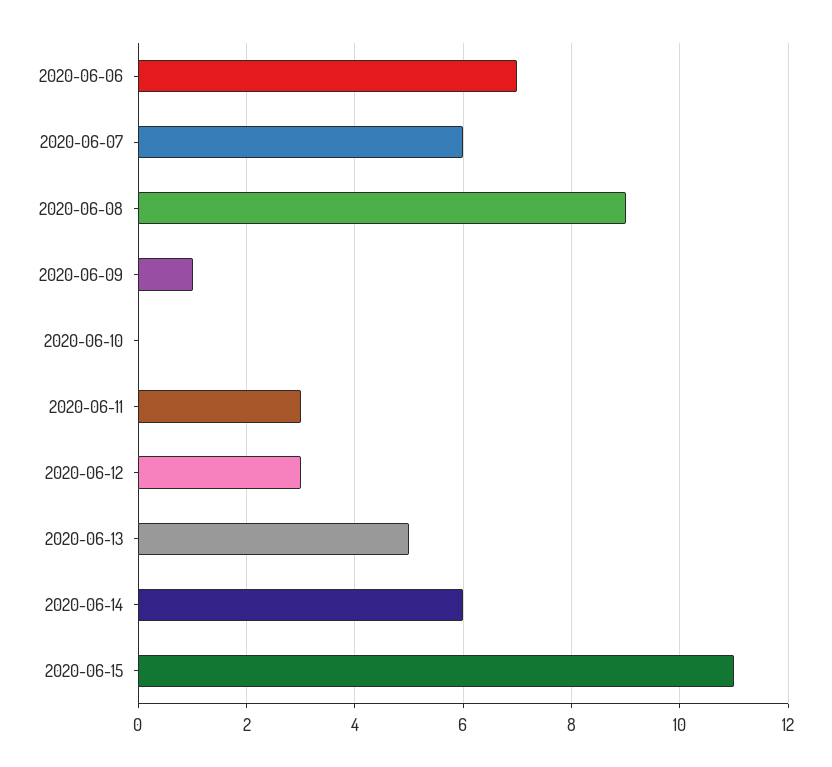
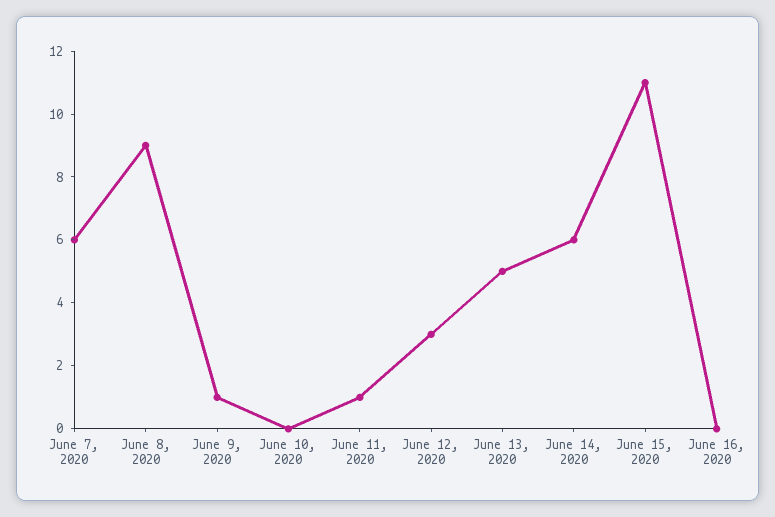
2020-06-06: 7 -> none
2020-06-11: 3 -> 1
June 16, 2020: none -> 0

